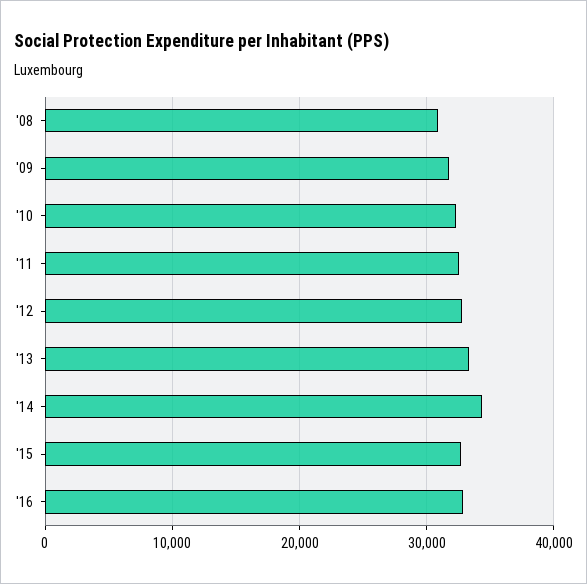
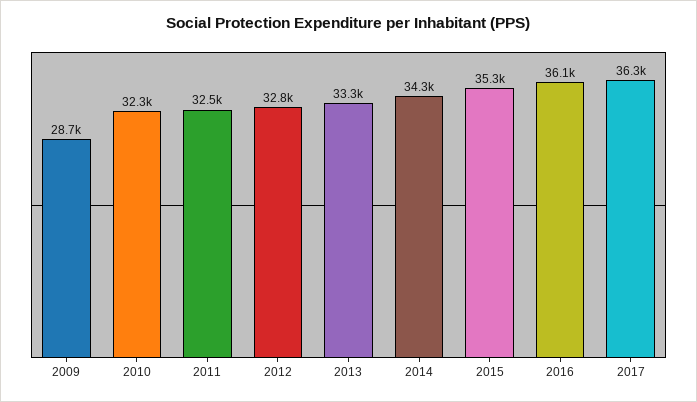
'08: 31000 -> none
'09: 32000 -> 28700
'15: 33000 -> 35300
'16: 33000 -> 36100
2017: none -> 36300

